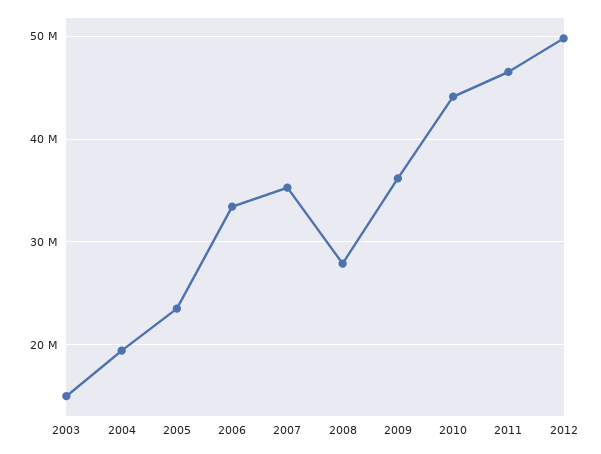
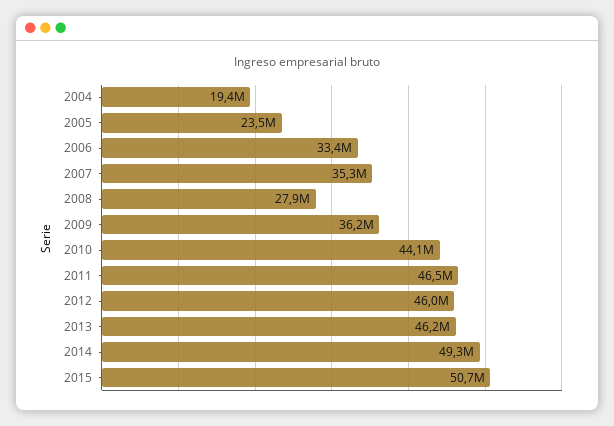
2003: 15000000 -> none
2012: 50000000 -> 46000000
2013: none -> 46200000
2014: none -> 49300000
2015: none -> 50700000

